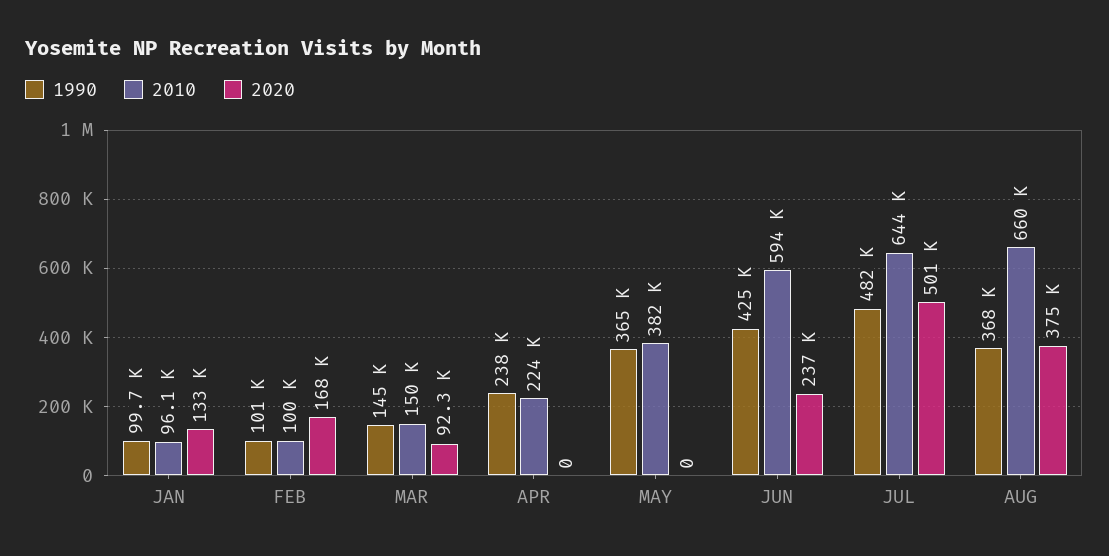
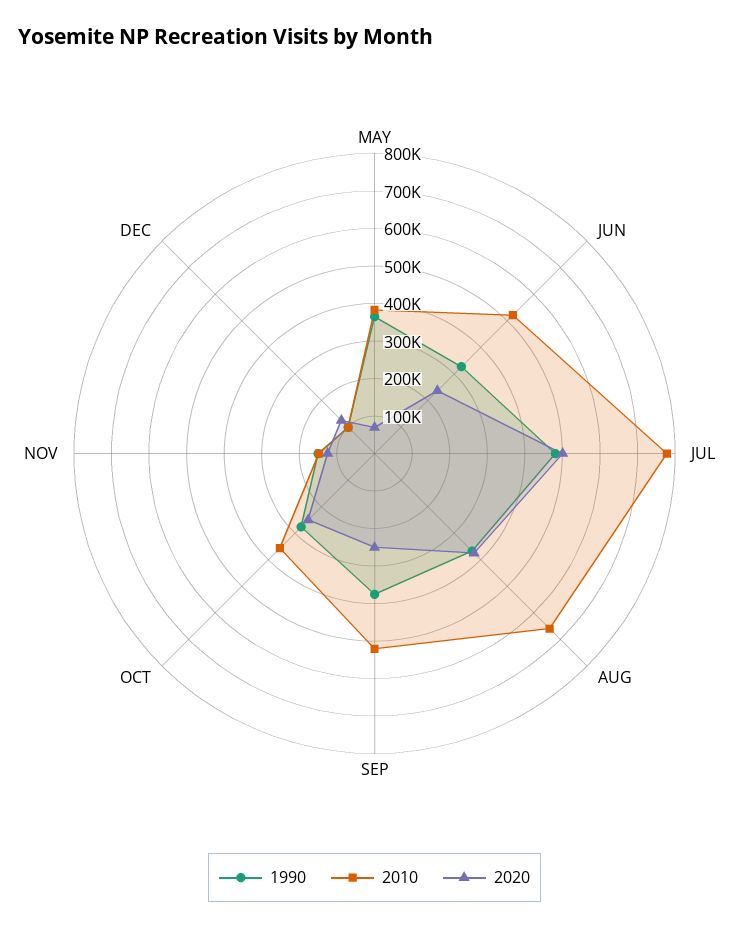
1990, JAN: 99700 -> none
2010, JAN: 96100 -> none
2020, JAN: 133000 -> none
1990, FEB: 101000 -> none
2010, FEB: 100000 -> none
2020, FEB: 168000 -> none
1990, MAR: 145000 -> none
2010, MAR: 150000 -> none
2020, MAR: 92300 -> none
1990, APR: 238000 -> none
2010, APR: 224000 -> none
2020, APR: 0 -> none
2020, MAY: 0 -> 75000
1990, JUN: 425000 -> 325000
2010, JUN: 594000 -> 525000
2010, JUL: 644000 -> 775000
1990, SEP: none -> 375000
2010, SEP: none -> 525000
2020, SEP: none -> 250000
1990, OCT: none -> 275000
2010, OCT: none -> 350000
2020, OCT: none -> 250000
1990, NOV: none -> 150000
2010, NOV: none -> 150000
2020, NOV: none -> 125000
1990, DEC: none -> 100000
2010, DEC: none -> 100000
2020, DEC: none -> 125000

